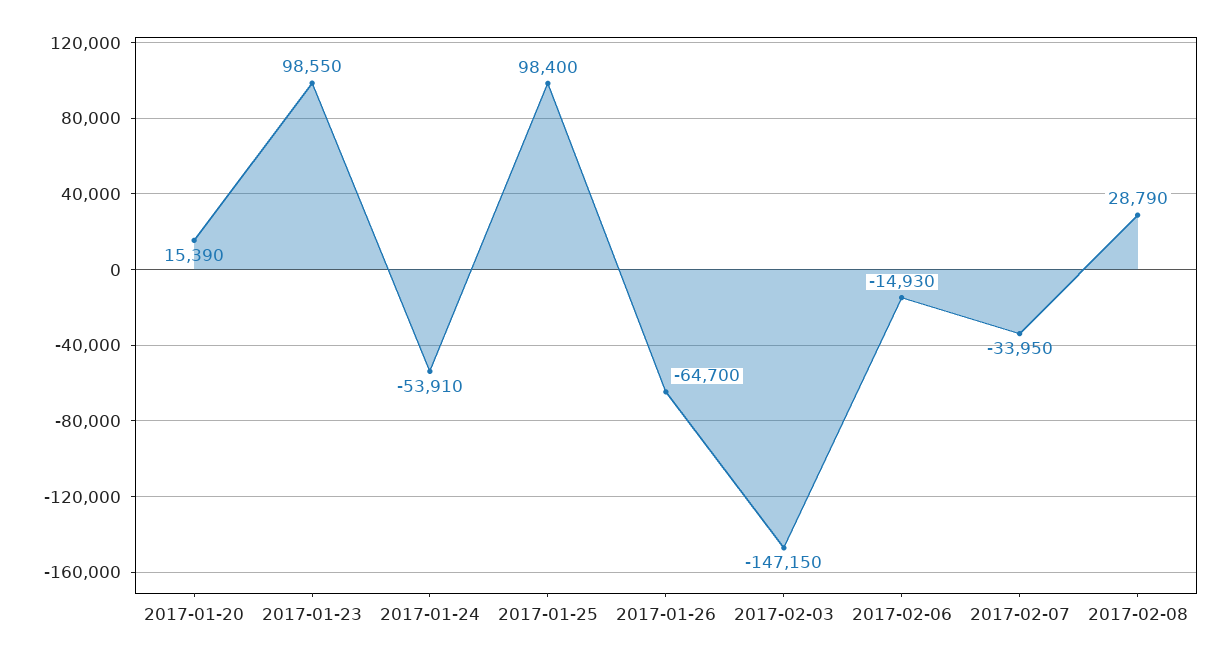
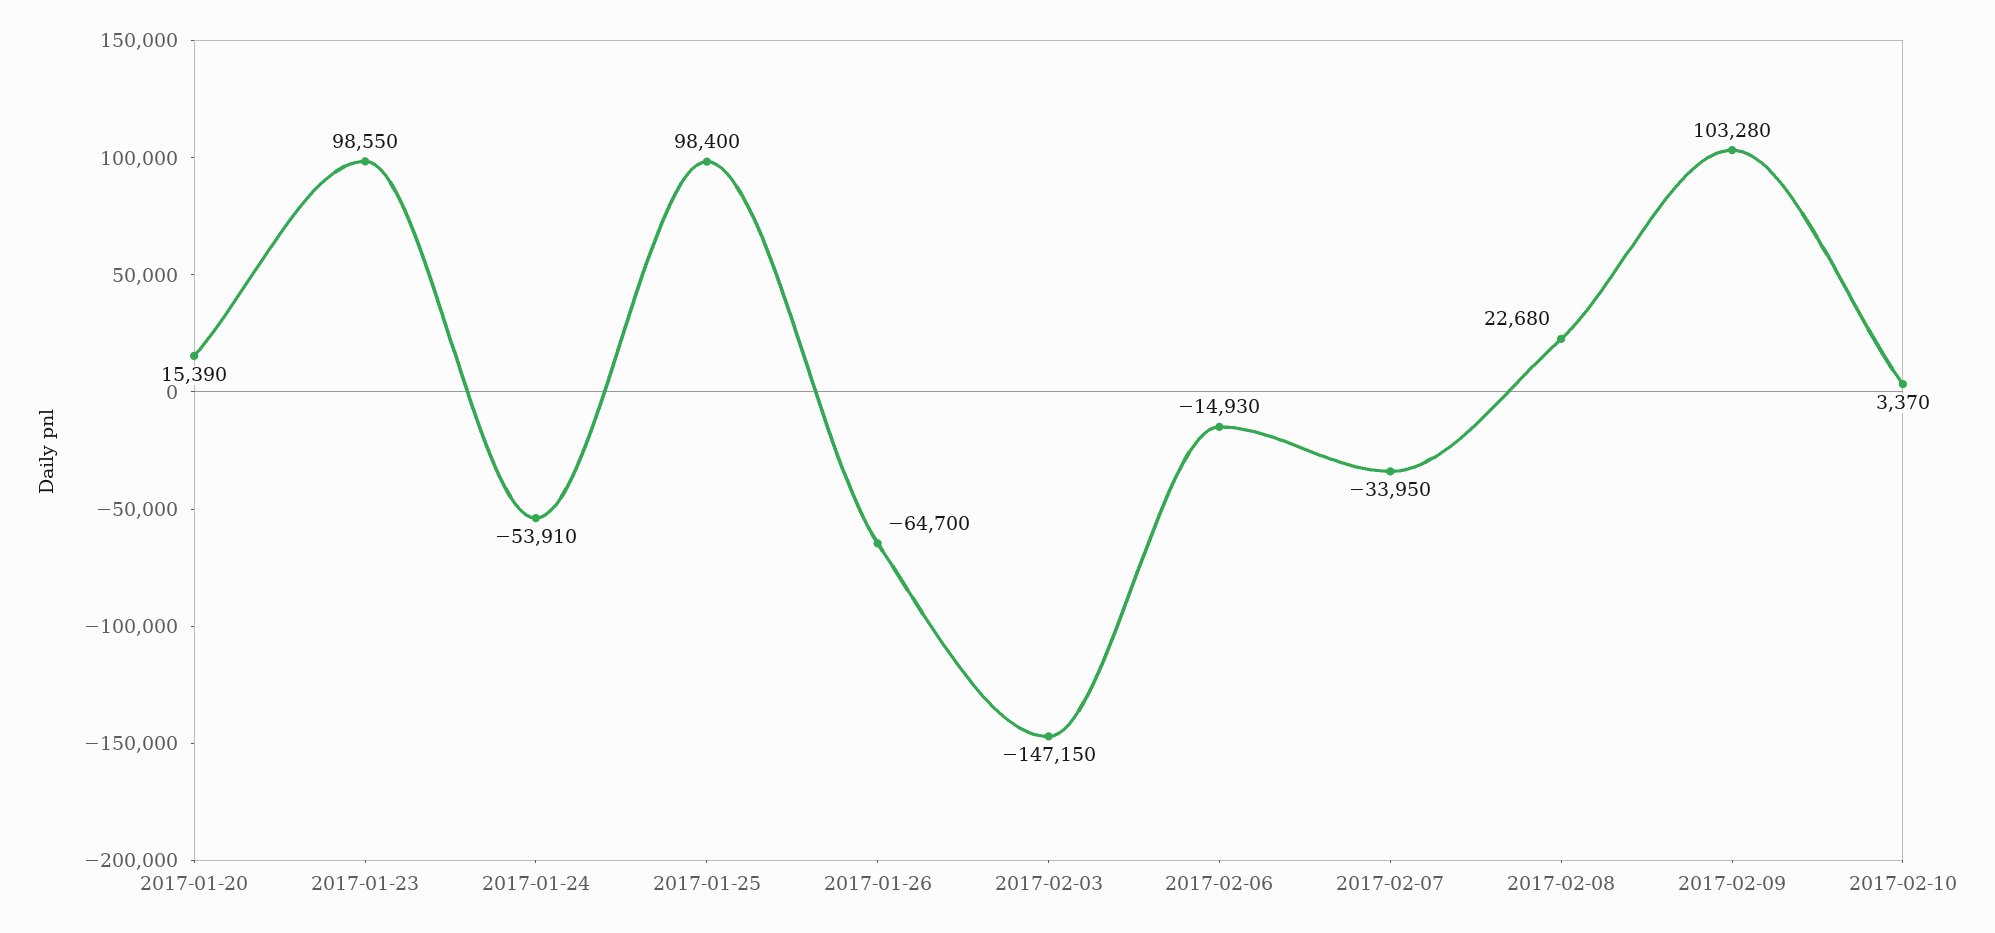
2017-02-08: 28790 -> 22680
2017-02-09: none -> 103280
2017-02-10: none -> 3370

